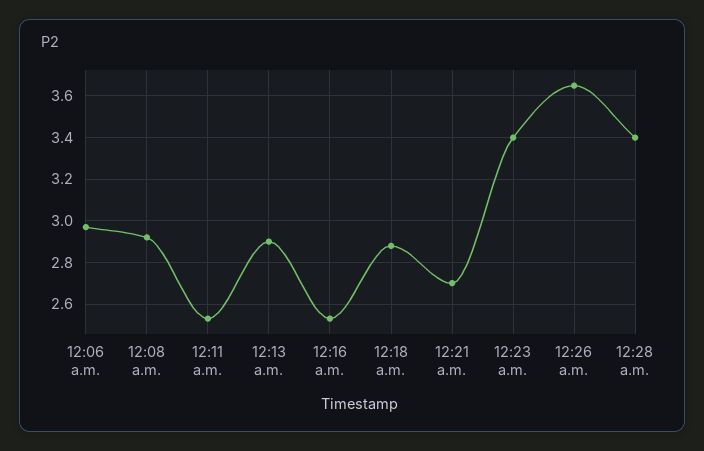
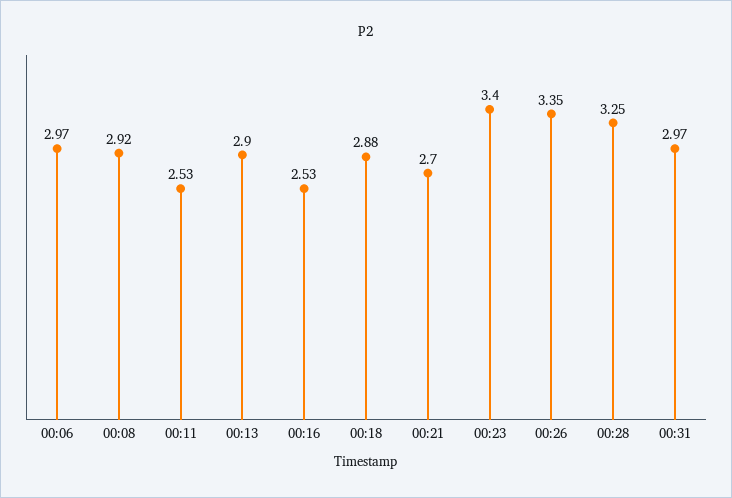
12:26 a.m.: 3.65 -> 3.35
12:28 a.m.: 3.4 -> 3.25
00:31: none -> 2.97

